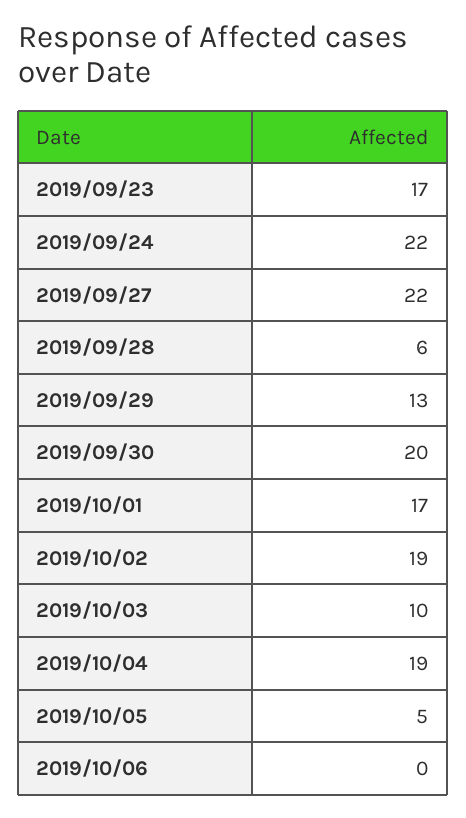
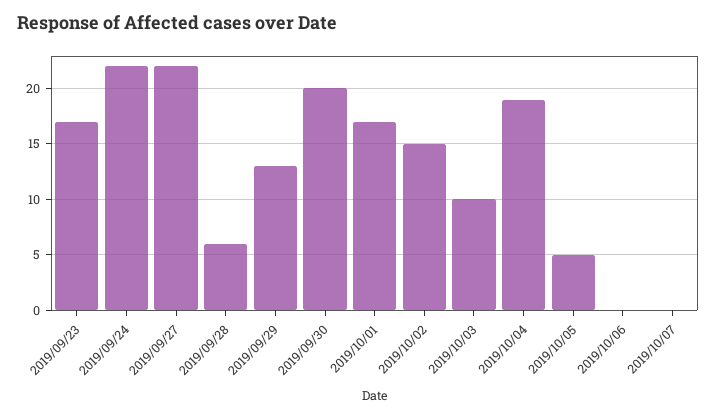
2019/10/02: 19 -> 15
2019/10/07: none -> 0

